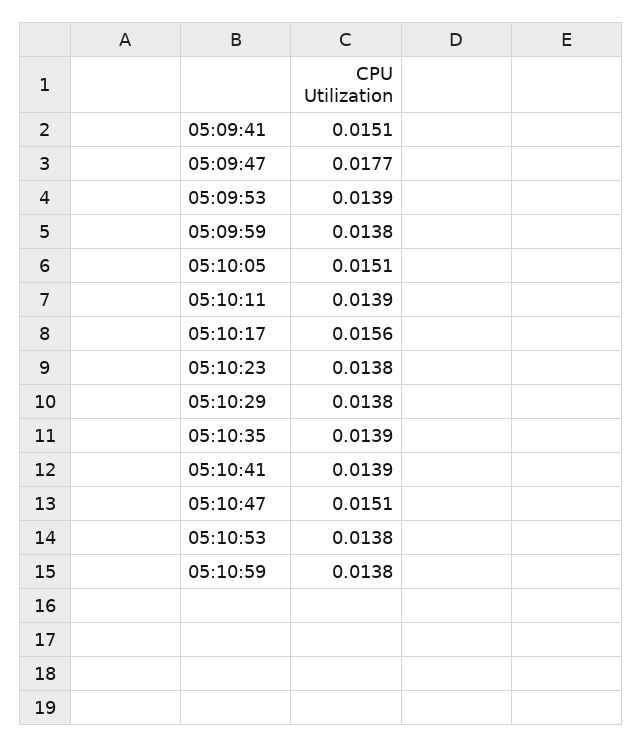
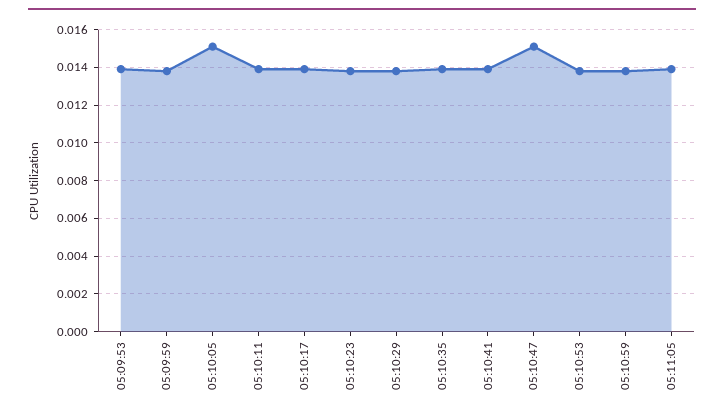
05:09:41: 0.0151 -> none
05:09:47: 0.0177 -> none
05:10:17: 0.0156 -> 0.014
05:11:05: none -> 0.014

